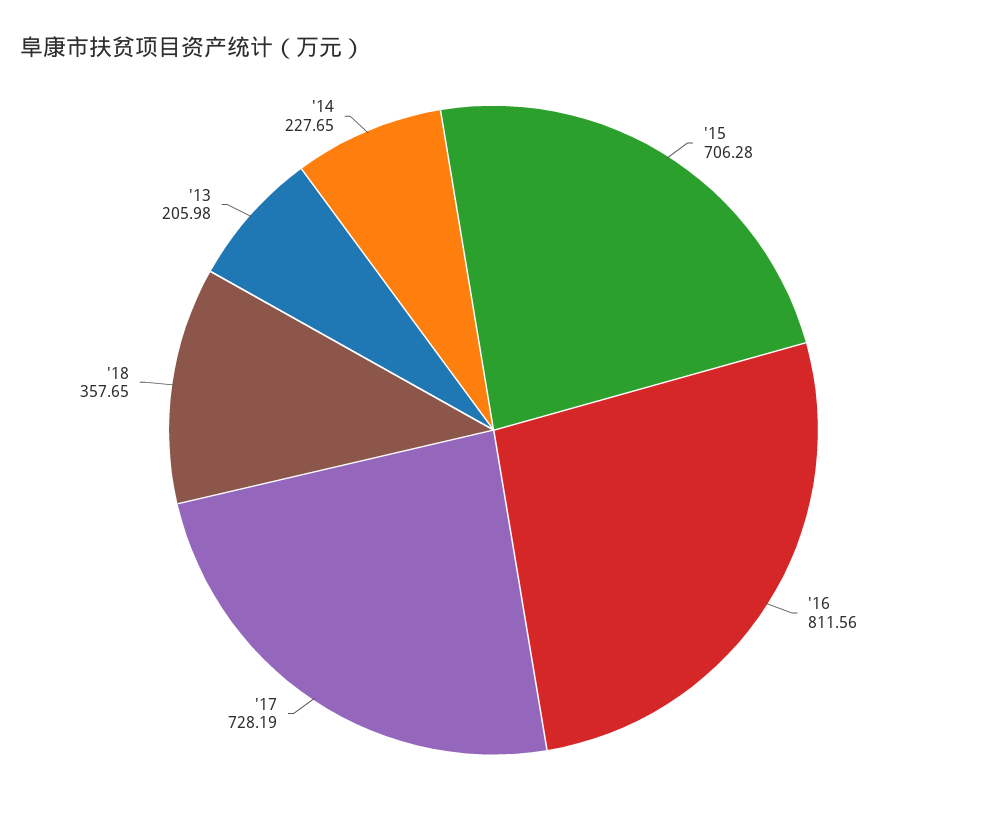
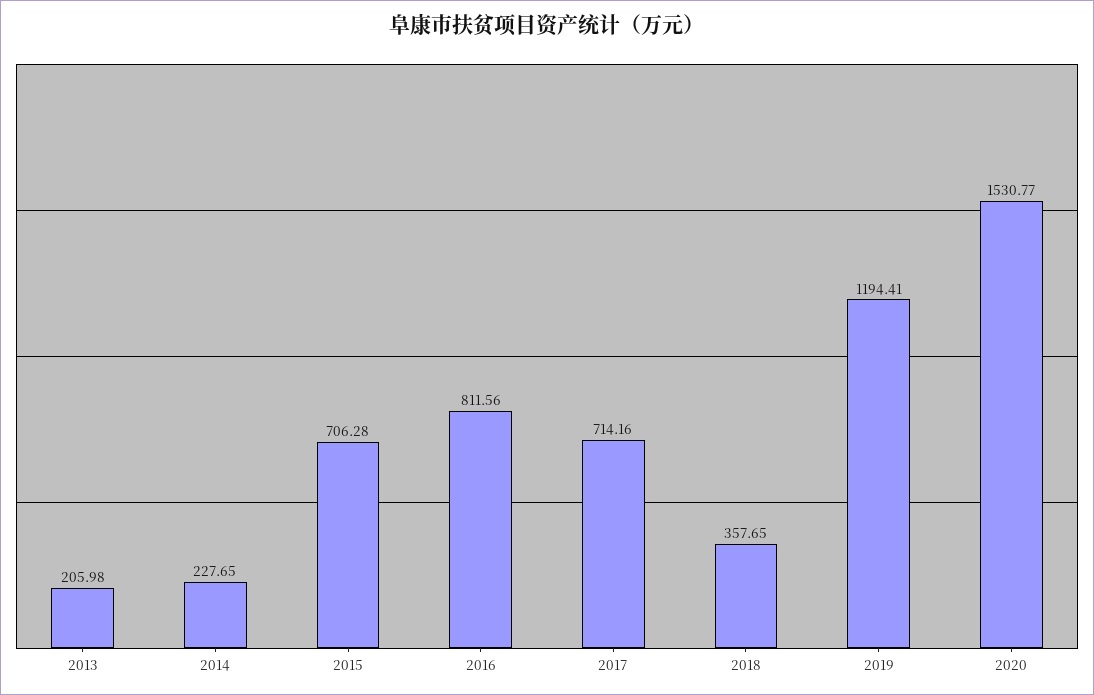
'17: 728.19 -> 714.16
2019: none -> 1194.41
2020: none -> 1530.77

